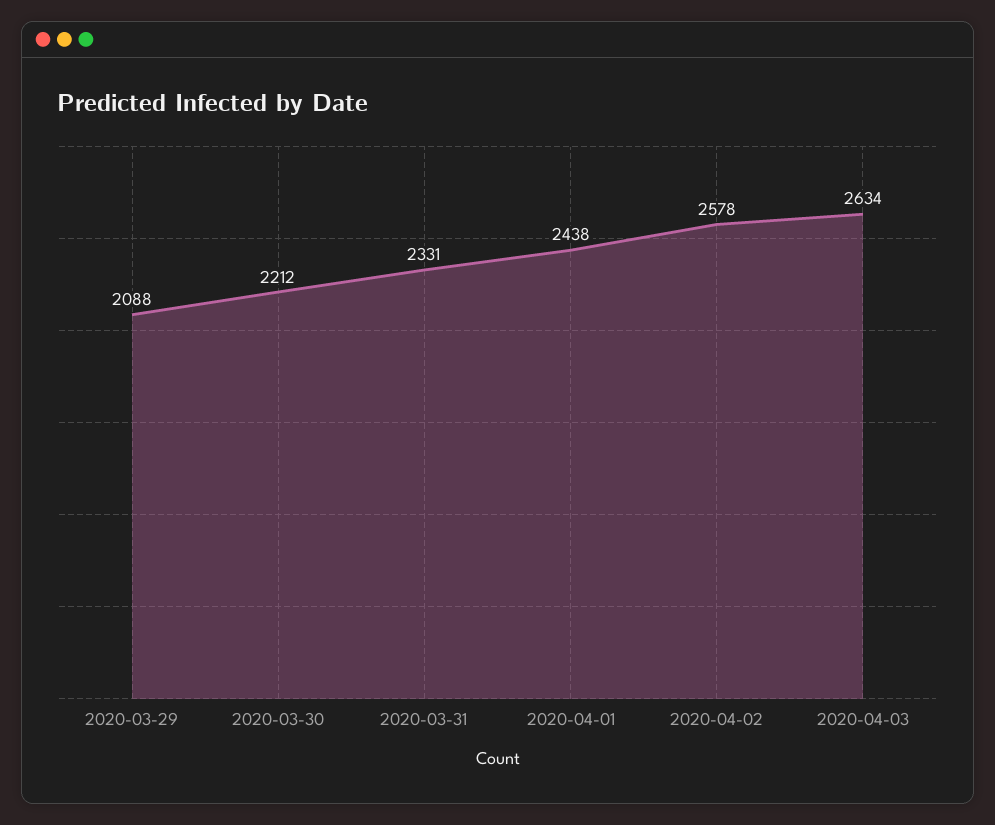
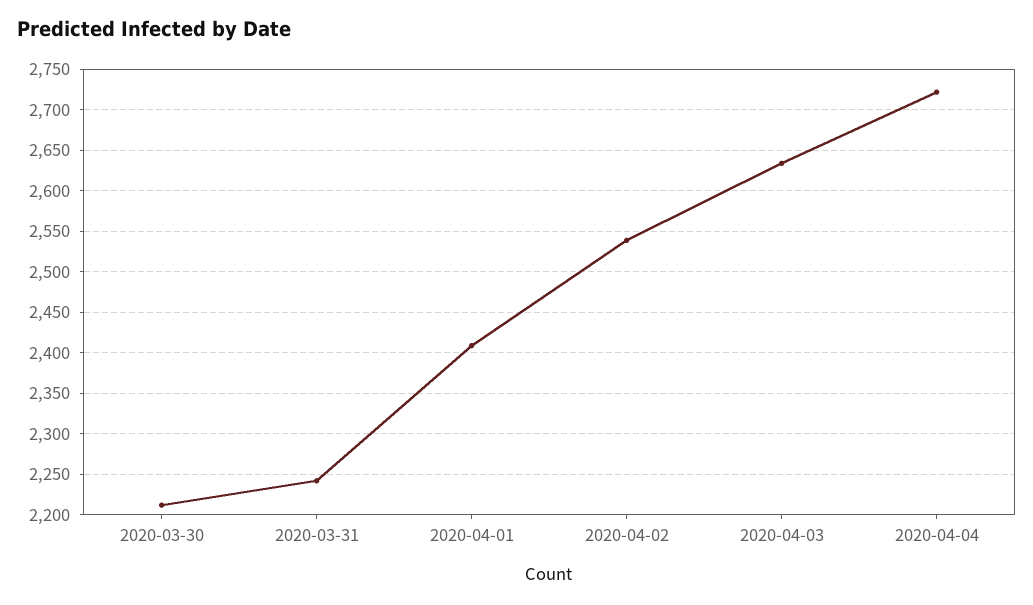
2020-03-29: 2088 -> none
2020-03-31: 2331 -> 2240
2020-04-01: 2438 -> 2410
2020-04-02: 2578 -> 2540
2020-04-04: none -> 2720

